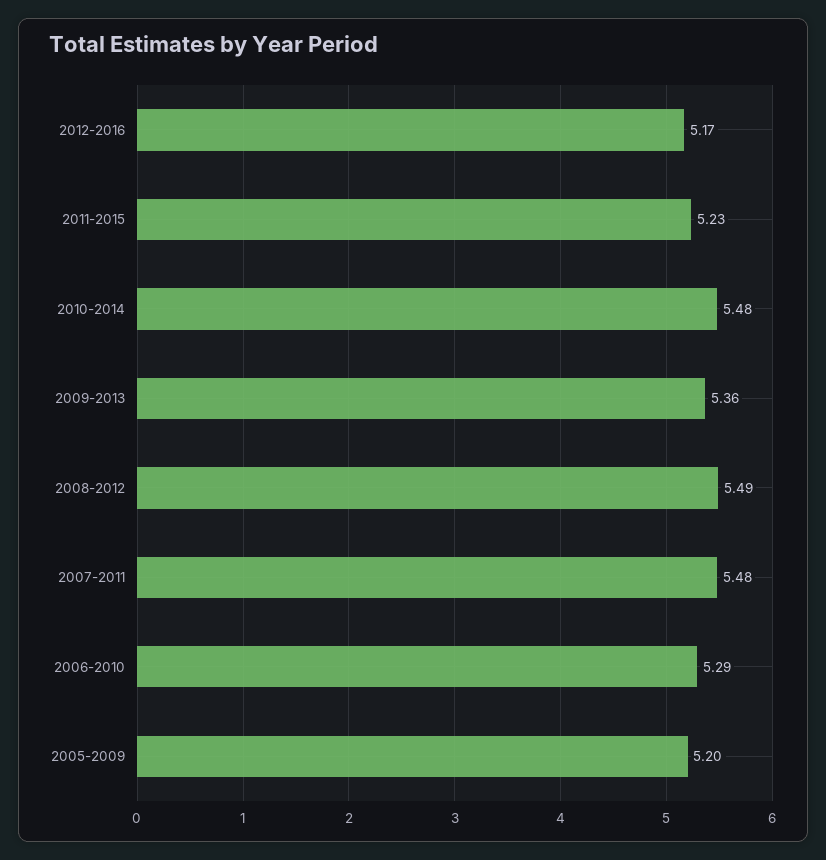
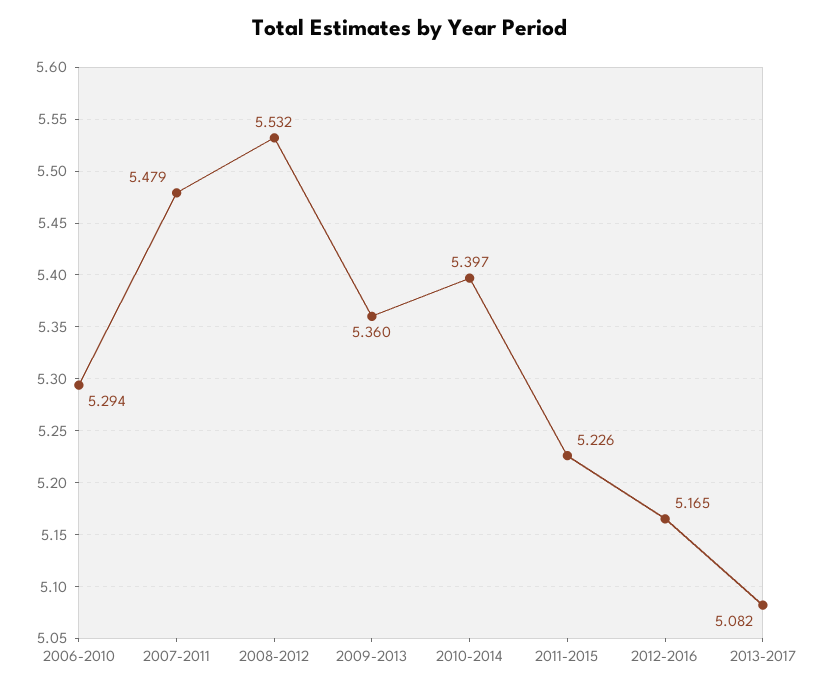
2010-2014: 5.48 -> 5.397
2008-2012: 5.49 -> 5.532
2005-2009: 5.2 -> none
2013-2017: none -> 5.082

